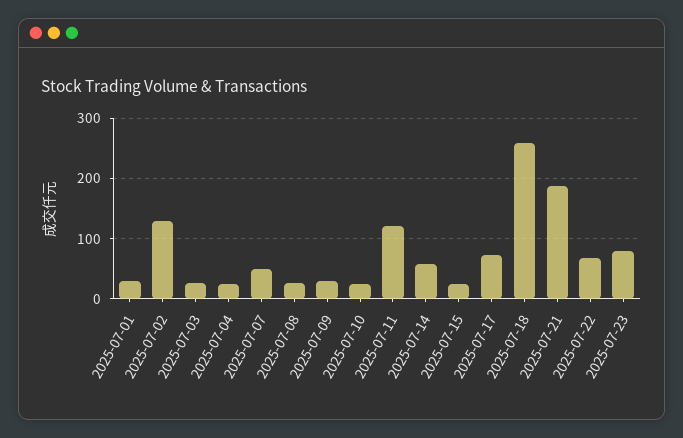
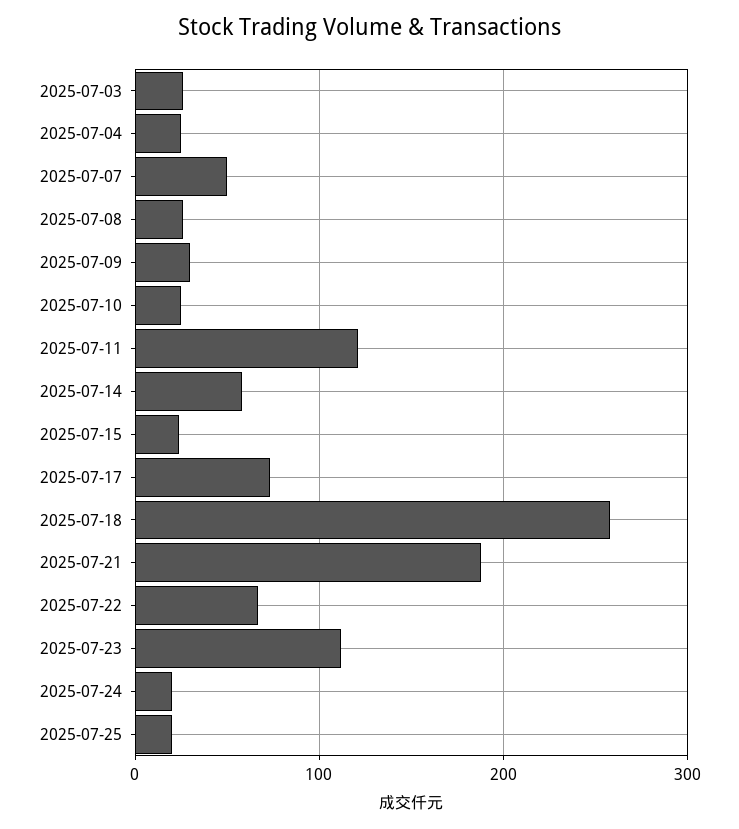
2025-07-01: 30 -> none
2025-07-02: 130 -> none
2025-07-23: 80 -> 110
2025-07-24: none -> 20
2025-07-25: none -> 20

